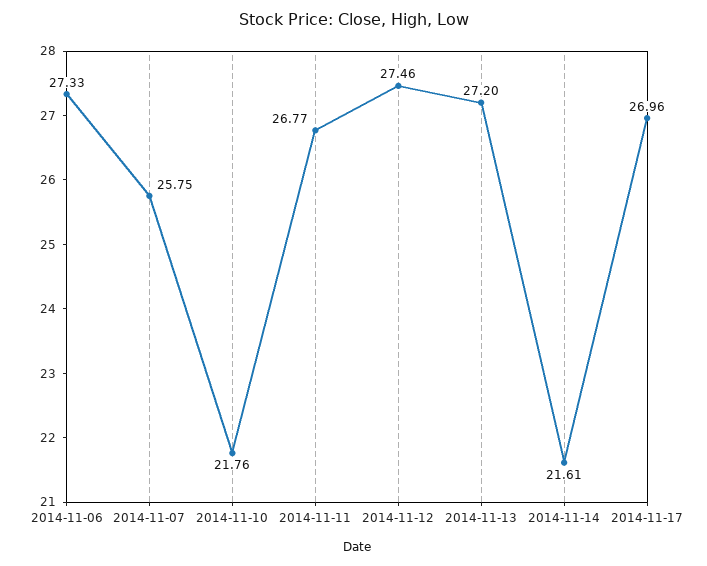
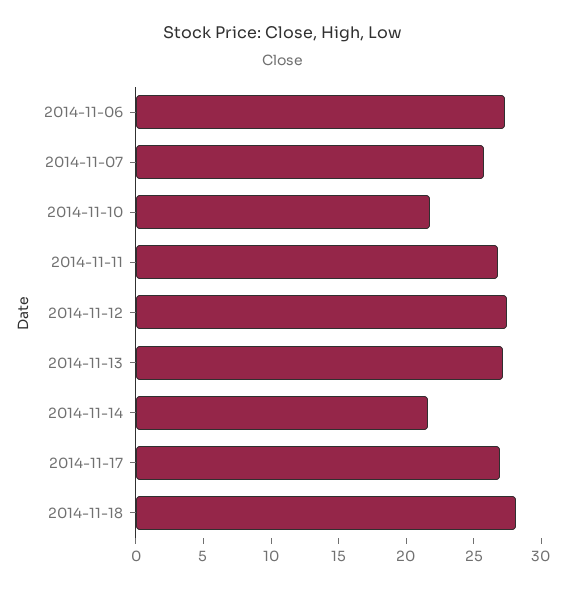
2014-11-18: none -> 28

